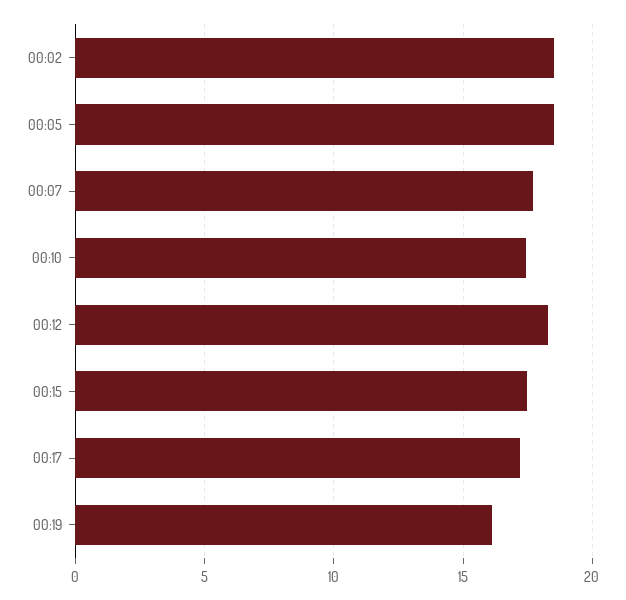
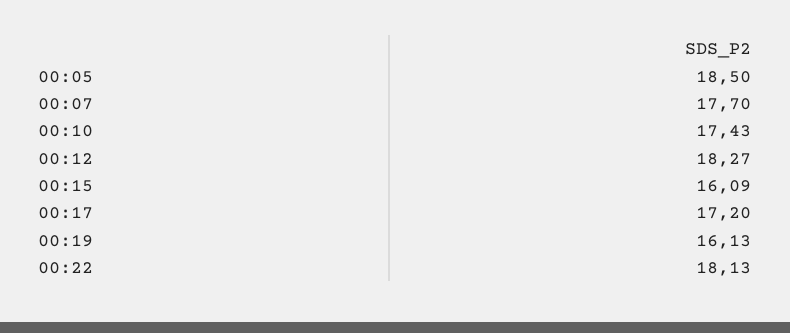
00:02: 18.5 -> none
00:15: 17.5 -> 16.09
00:22: none -> 18.13

